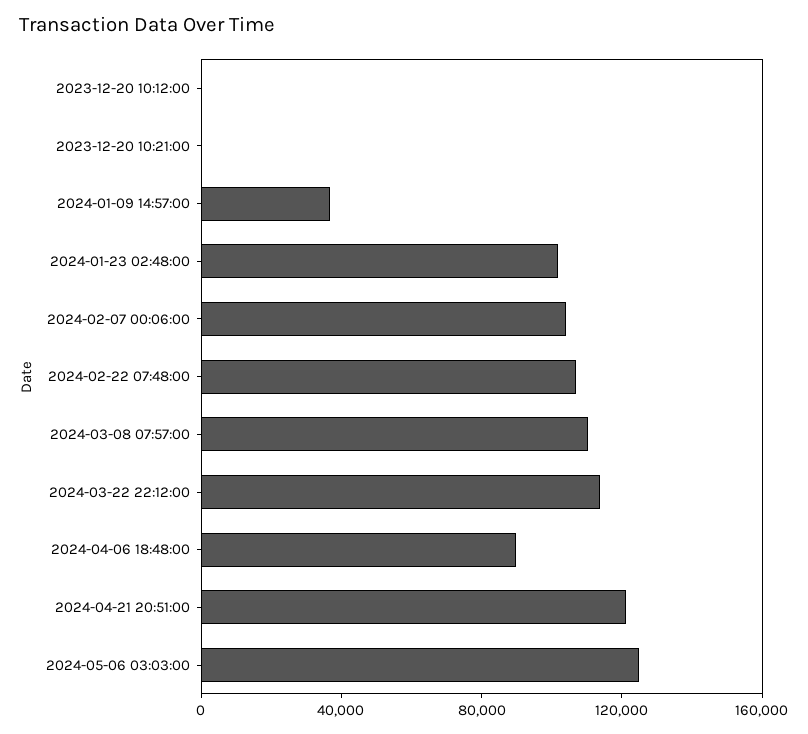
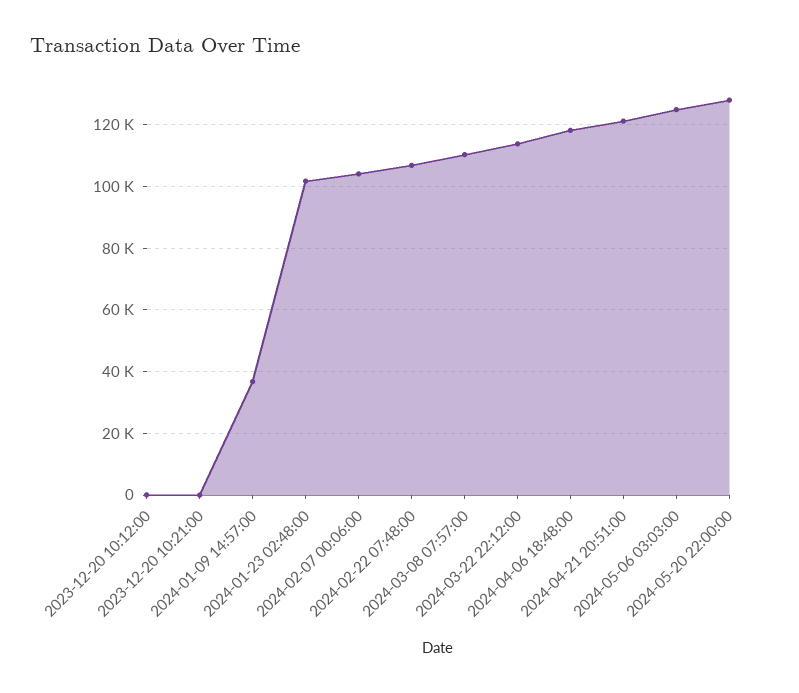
2024-04-06 18:48:00: 90000 -> 118000
2024-05-20 22:00:00: none -> 128000

